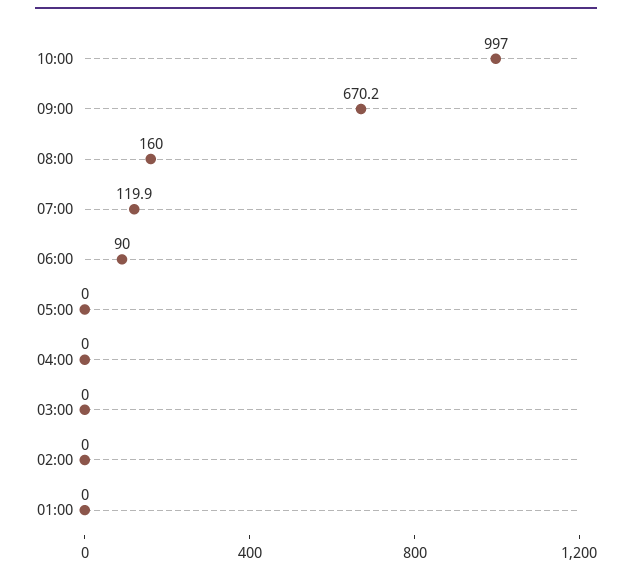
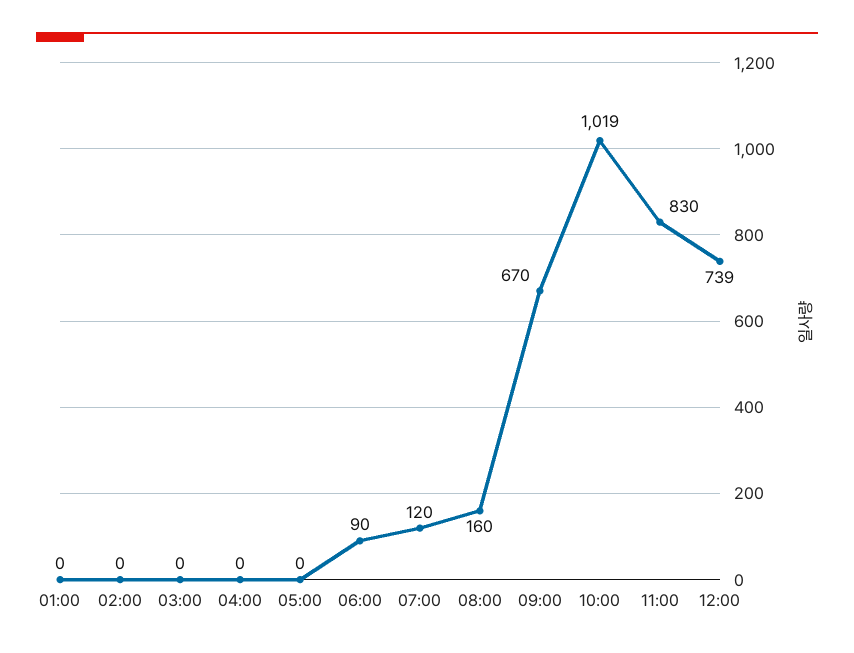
10:00: 997 -> 1019
11:00: none -> 830
12:00: none -> 739

